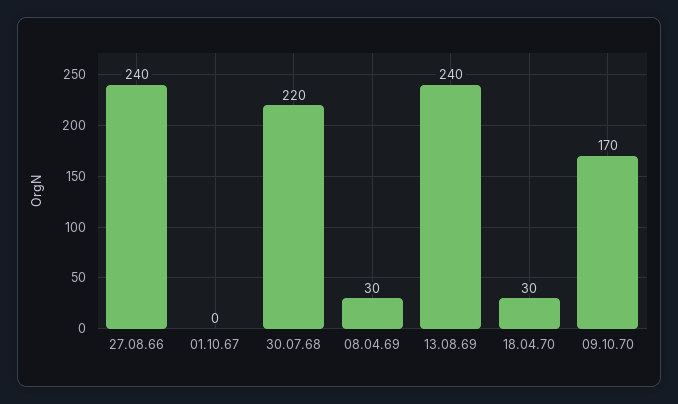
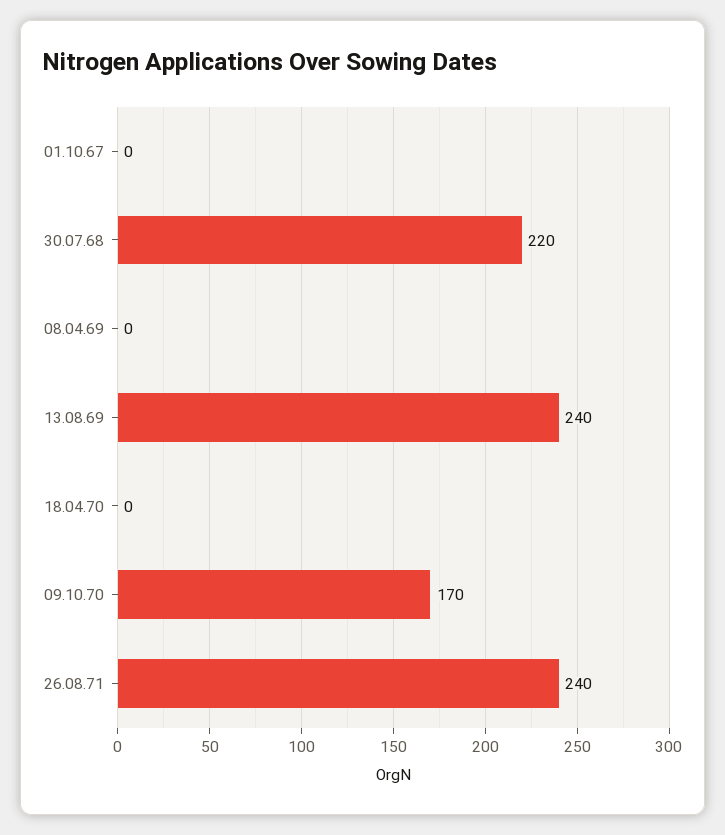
27.08.66: 240 -> none
08.04.69: 30 -> 0
18.04.70: 30 -> 0
26.08.71: none -> 240

